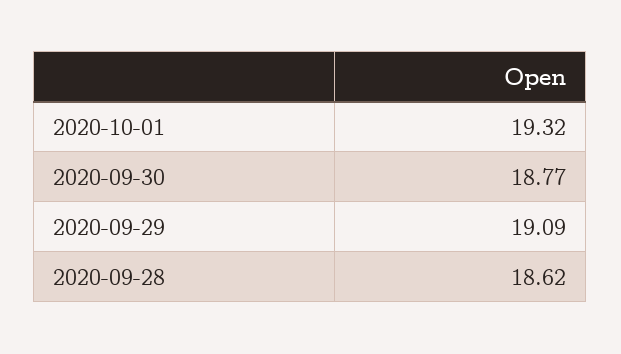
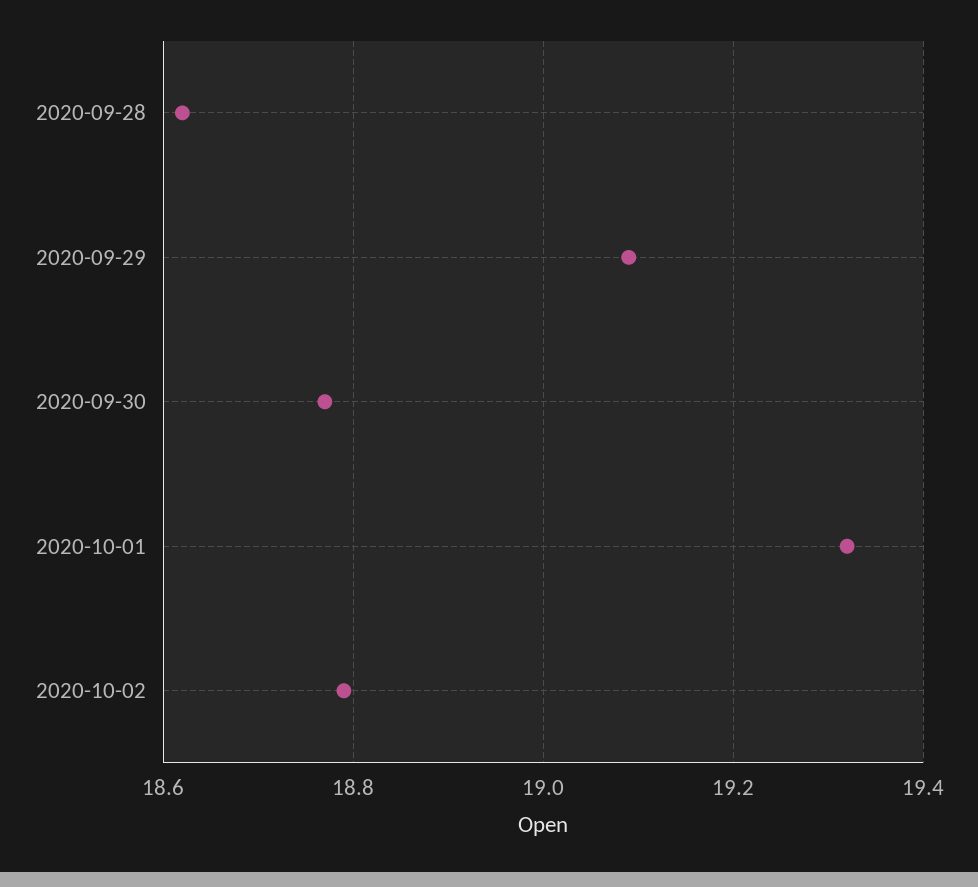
2020-10-02: none -> 18.8

